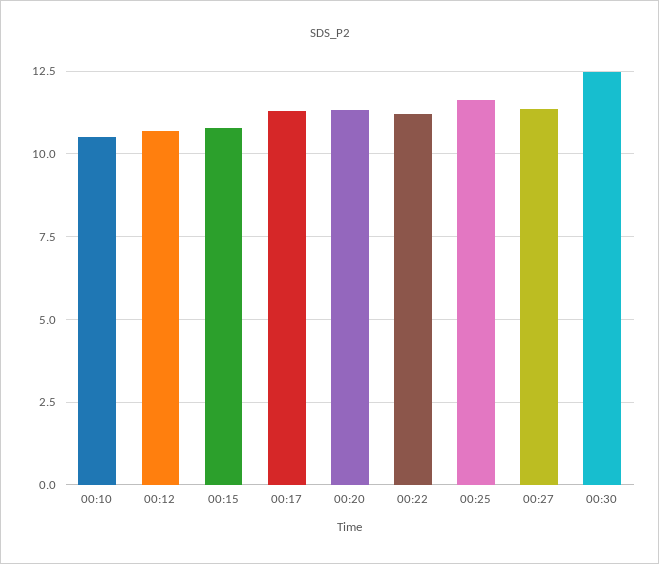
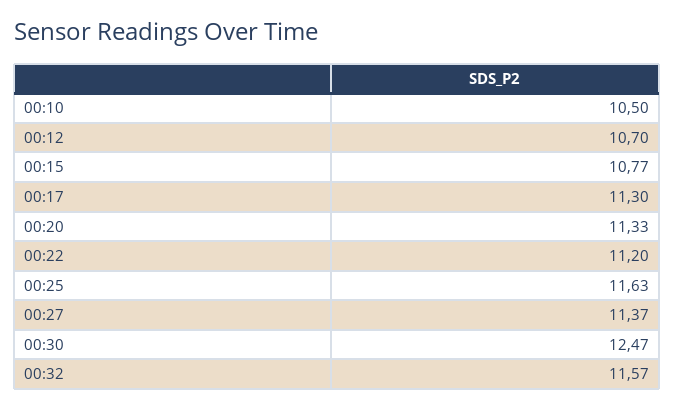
00:32: none -> 11.57

